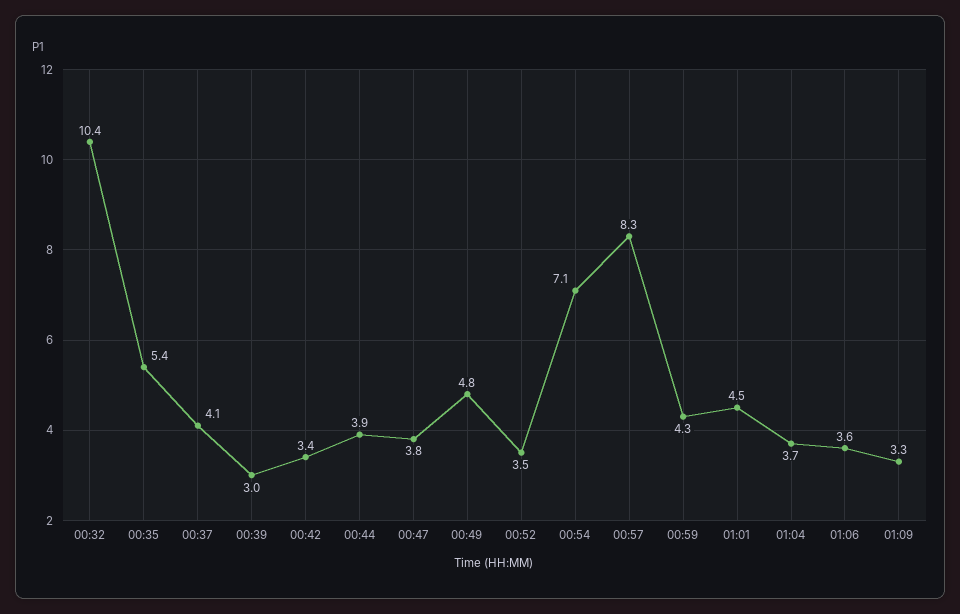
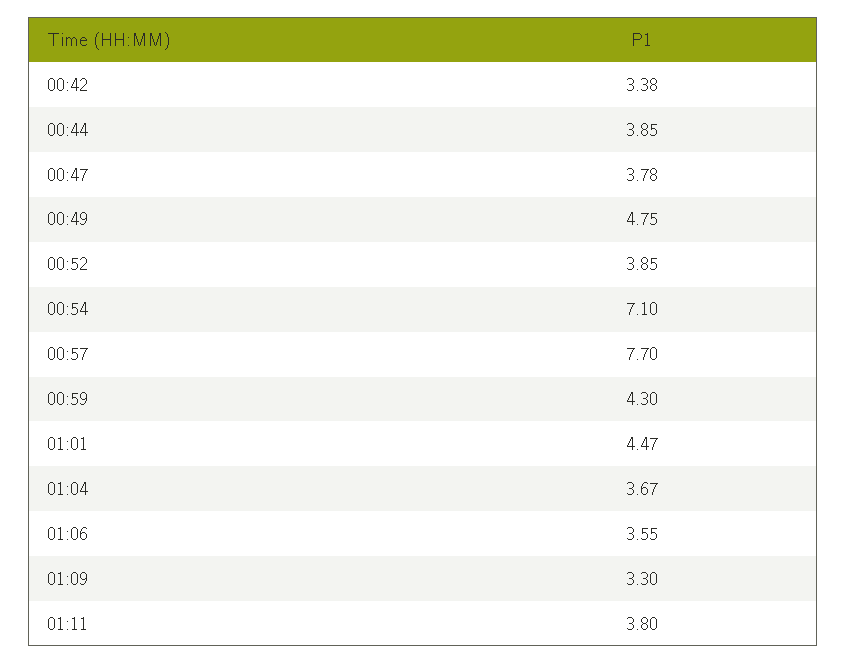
00:32: 10.4 -> none
00:35: 5.4 -> none
00:37: 4.1 -> none
00:39: 3 -> none
00:52: 3.5 -> 3.85
00:57: 8.3 -> 7.7
01:11: none -> 3.8

